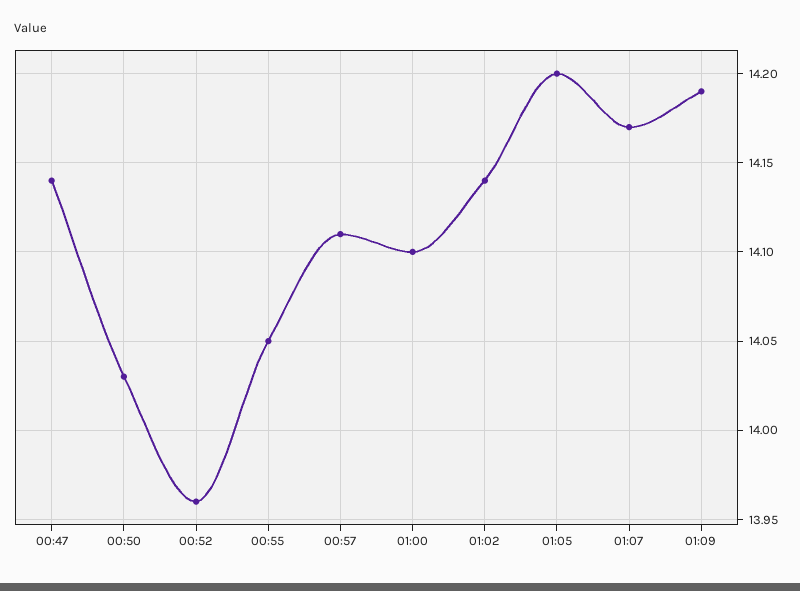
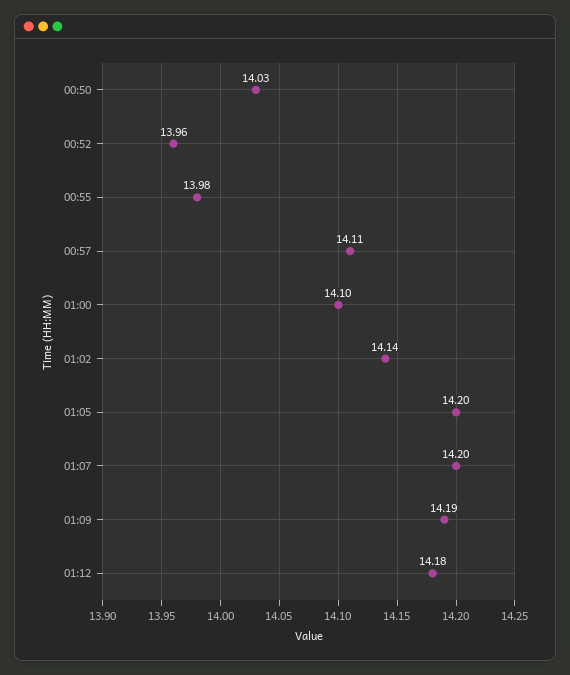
00:47: 14.14 -> none
00:55: 14.05 -> 13.98
01:07: 14.17 -> 14.2
01:12: none -> 14.18

